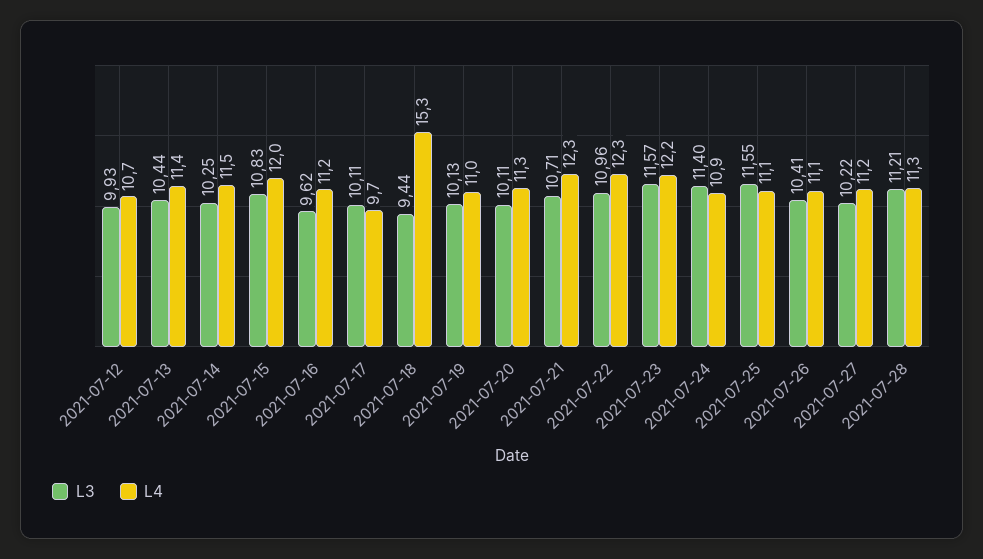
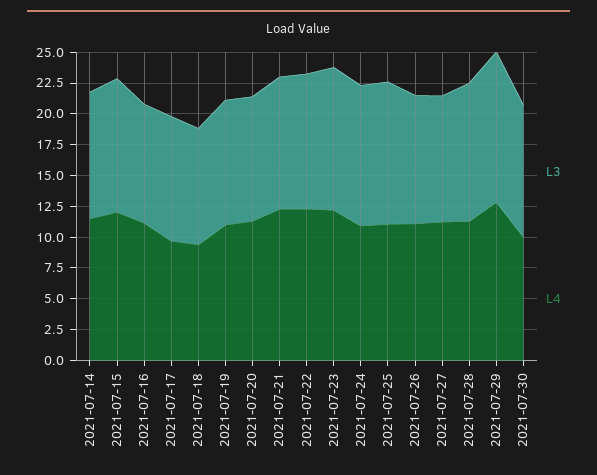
L3, 2021-07-12: 9.93 -> none
L4, 2021-07-12: 10.7 -> none
L3, 2021-07-13: 10.44 -> none
L4, 2021-07-13: 11.4 -> none
L4, 2021-07-18: 15.3 -> 10
L3, 2021-07-29: none -> 12.5
L4, 2021-07-29: none -> 12.5
L3, 2021-07-30: none -> 10
L4, 2021-07-30: none -> 10

